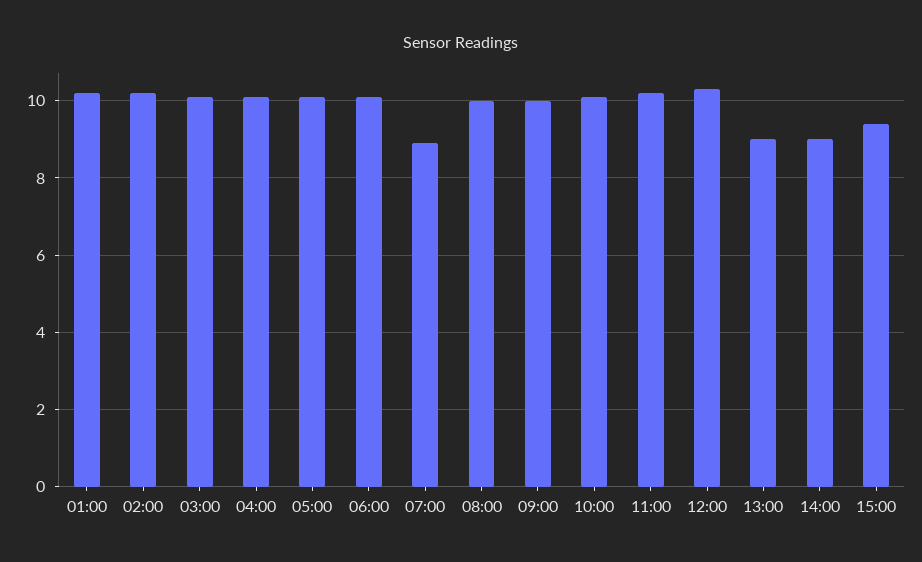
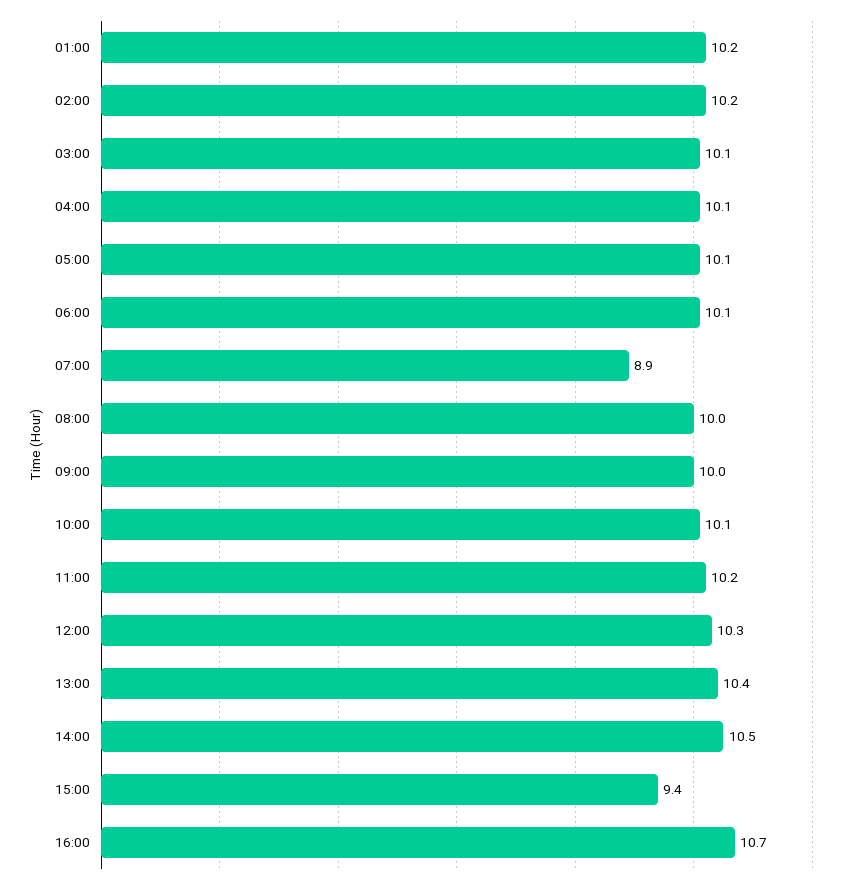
13:00: 9 -> 10.4
14:00: 9 -> 10.5
16:00: none -> 10.7

